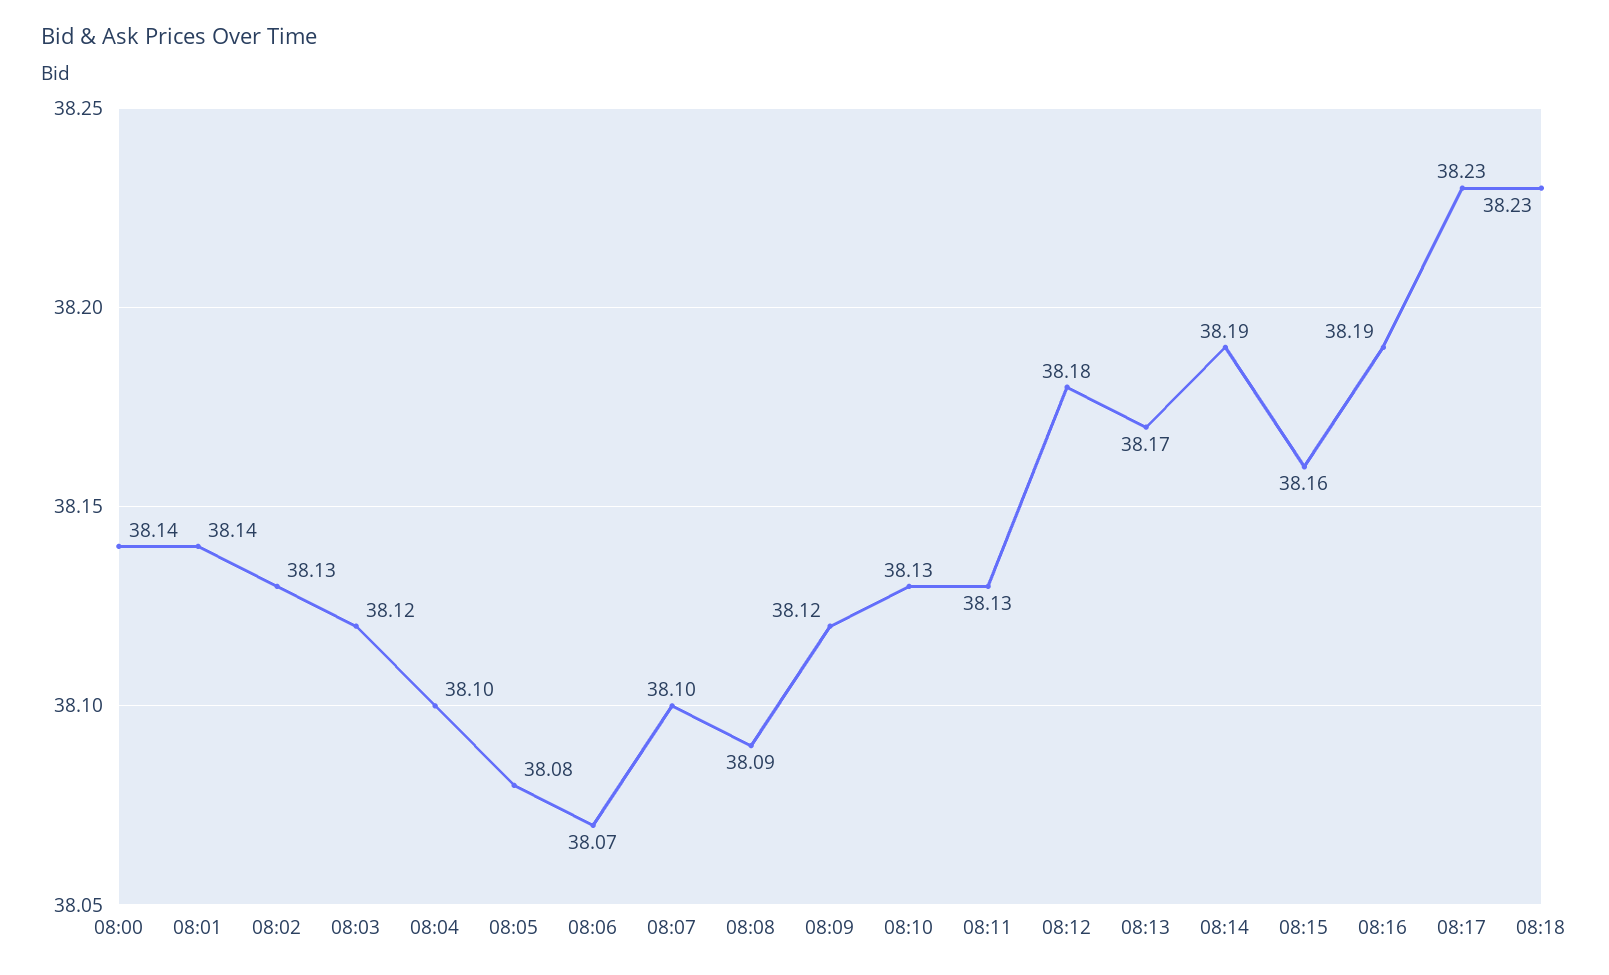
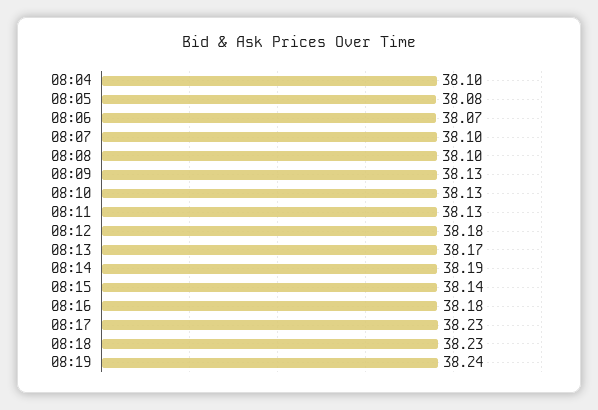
08:00: 38.14 -> none
08:01: 38.14 -> none
08:02: 38.13 -> none
08:03: 38.12 -> none
08:08: 38.09 -> 38.1
08:09: 38.12 -> 38.13
08:15: 38.16 -> 38.14
08:16: 38.19 -> 38.18
08:19: none -> 38.24

